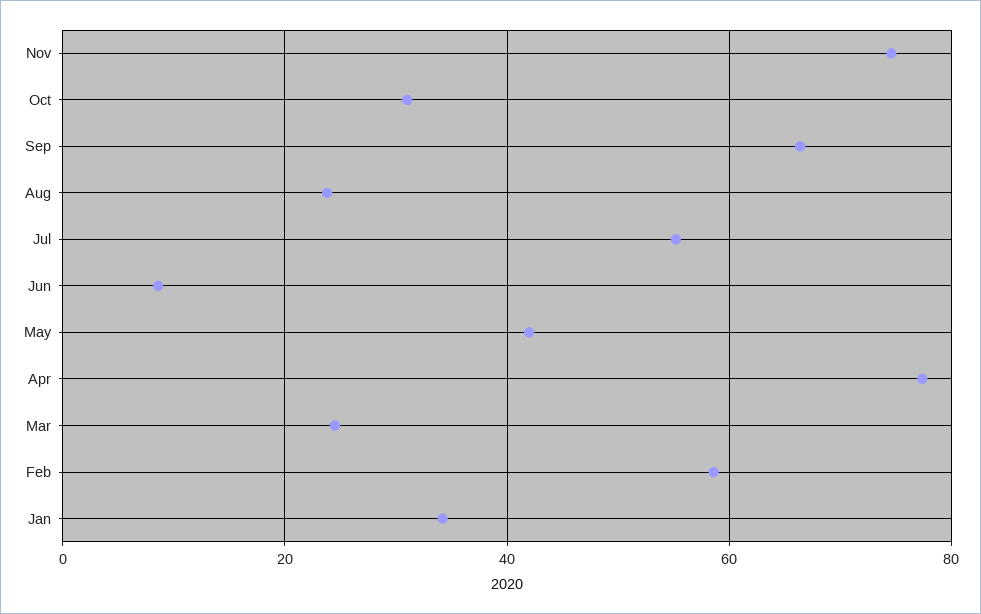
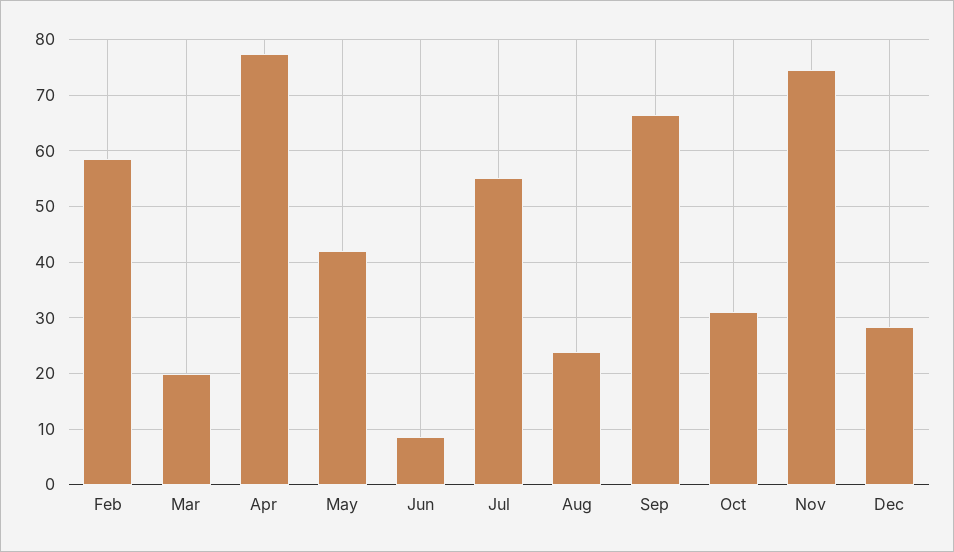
Mar: 24 -> 20
Jan: 34 -> none
Dec: none -> 28

